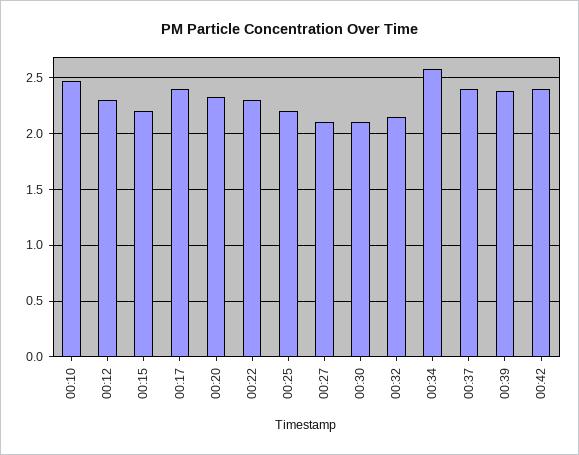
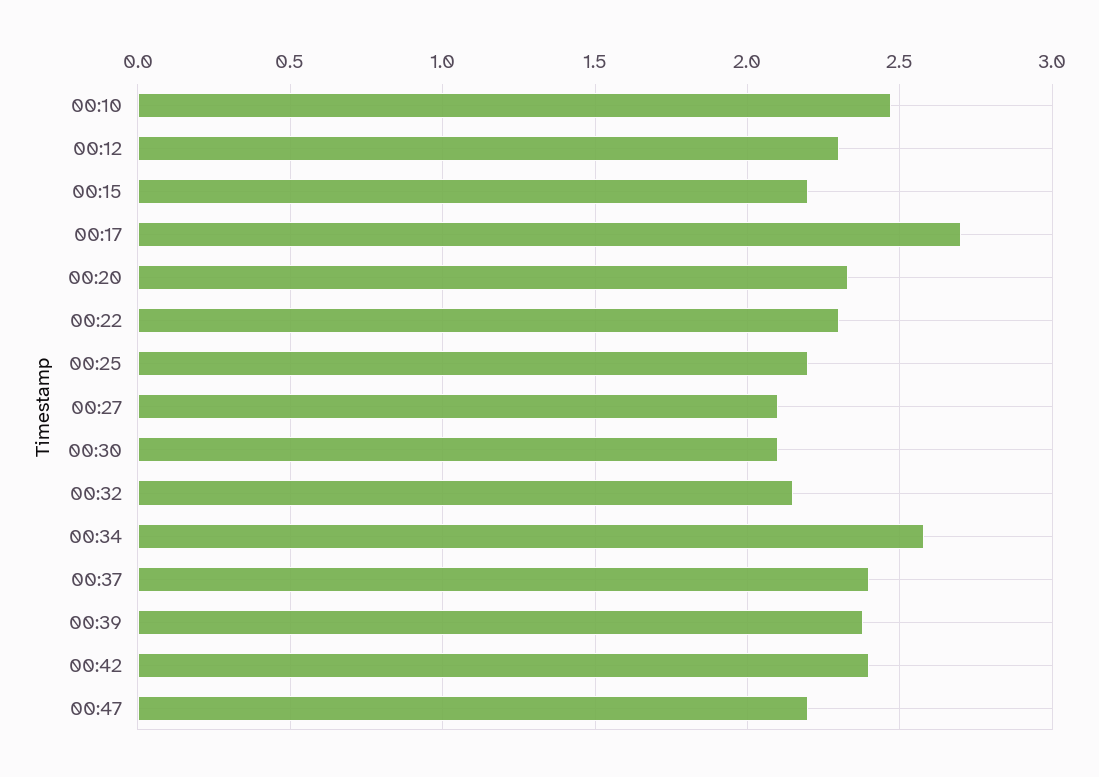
00:17: 2.4 -> 2.7
00:47: none -> 2.2

